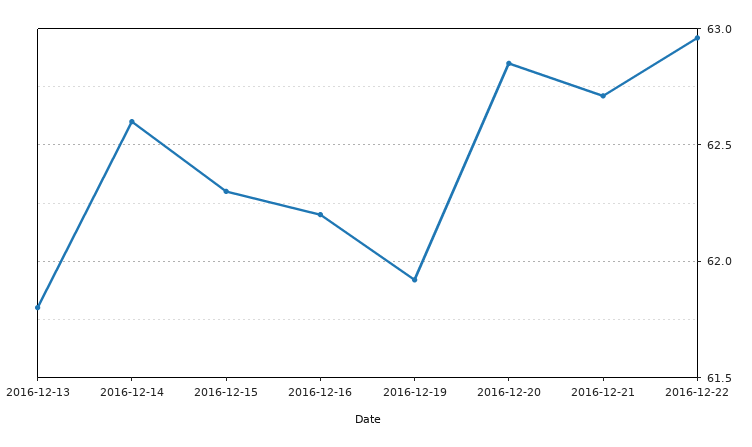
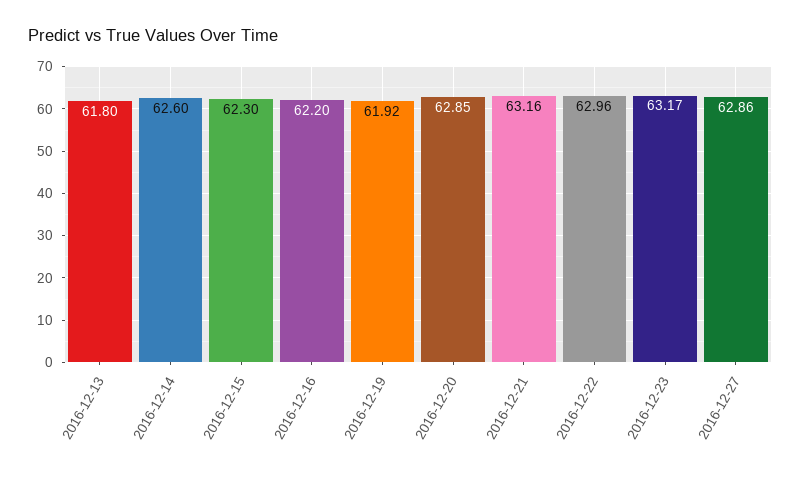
2016-12-21: 62.7 -> 63.16
2016-12-23: none -> 63.17
2016-12-27: none -> 62.86

